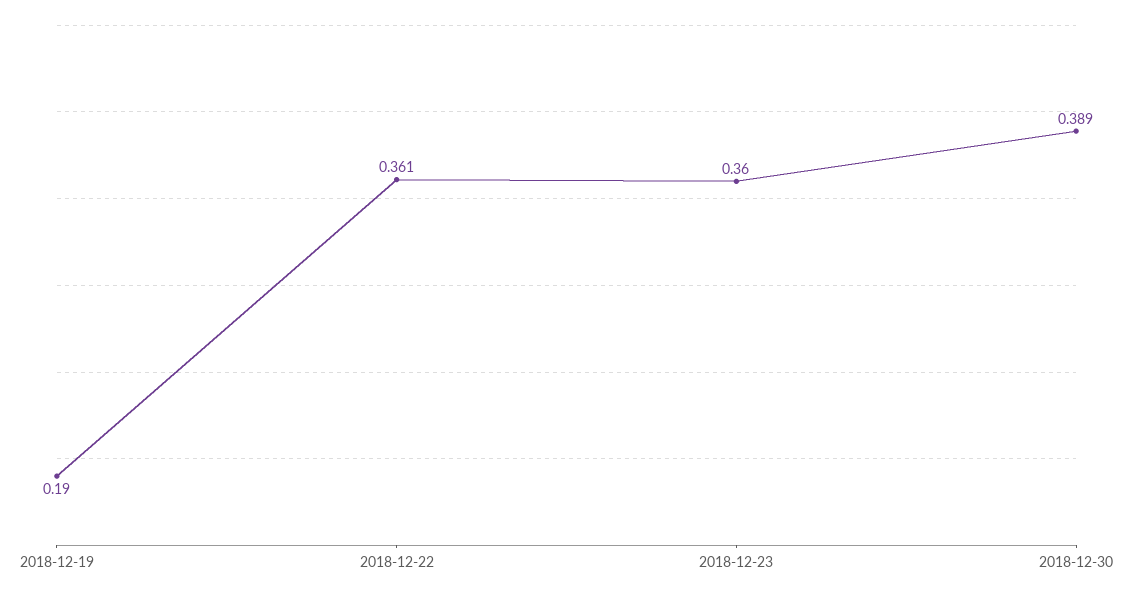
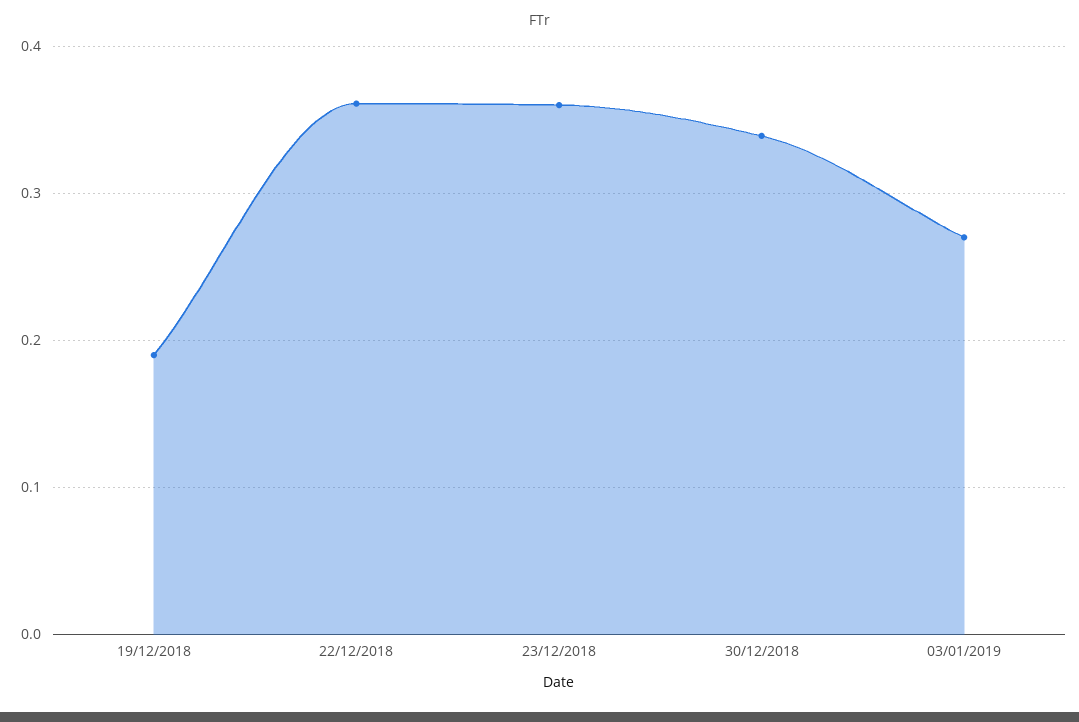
2018-12-30: 0.389 -> 0.34
03/01/2019: none -> 0.27

